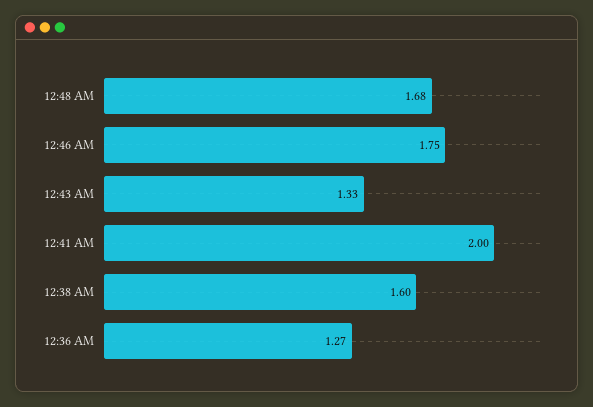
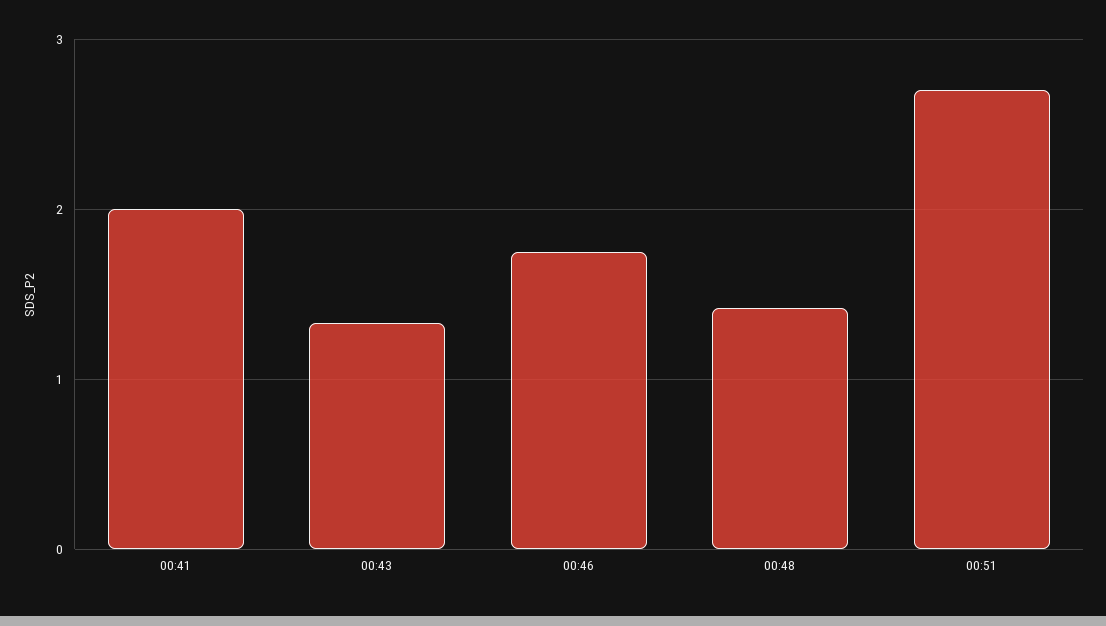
12:48 AM: 1.68 -> 1.4
12:38 AM: 1.6 -> none
12:36 AM: 1.27 -> none
00:51: none -> 2.7

